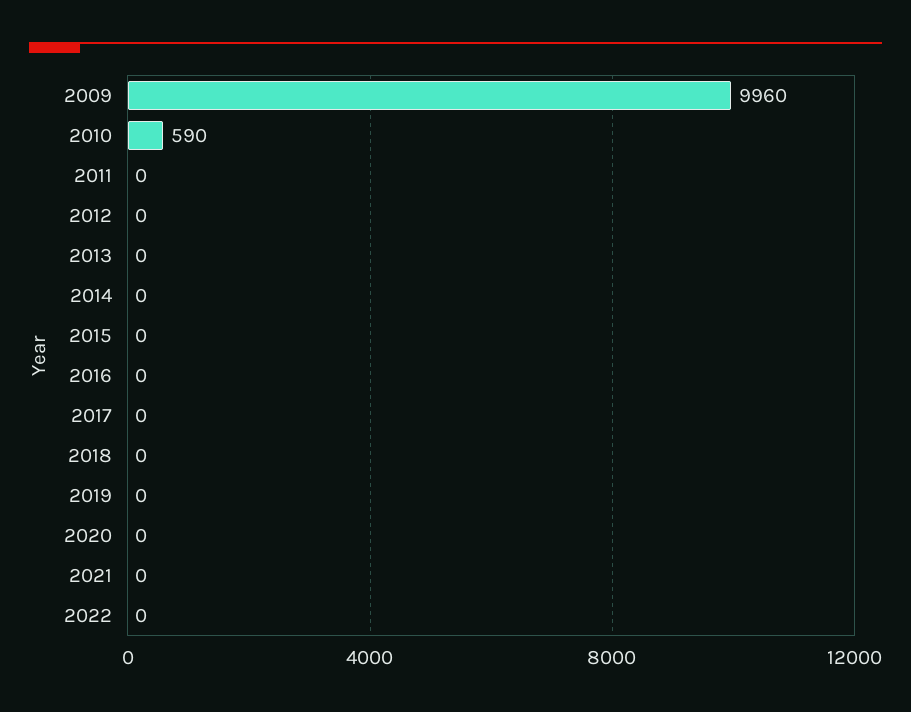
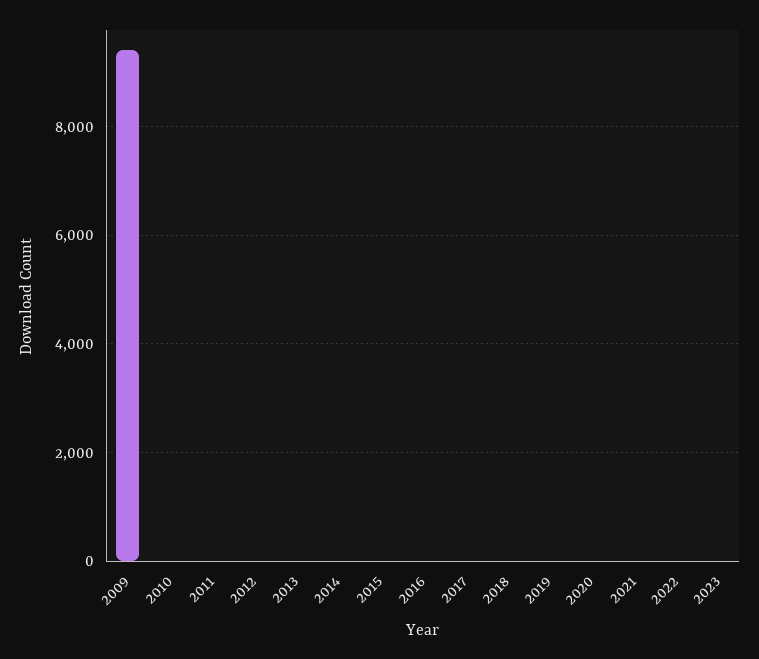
2009: 9960 -> 9400
2010: 590 -> 0
2023: none -> 0

